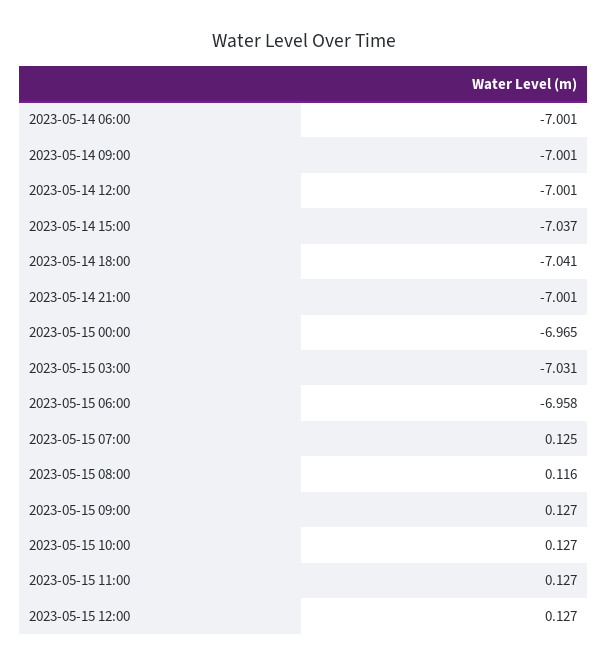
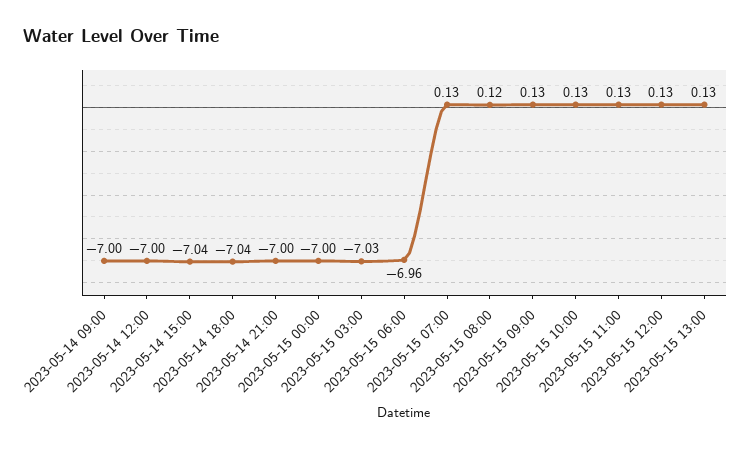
2023-05-14 06:00: -7.001 -> none
2023-05-15 00:00: -6.965 -> -7
2023-05-15 13:00: none -> 0.13

